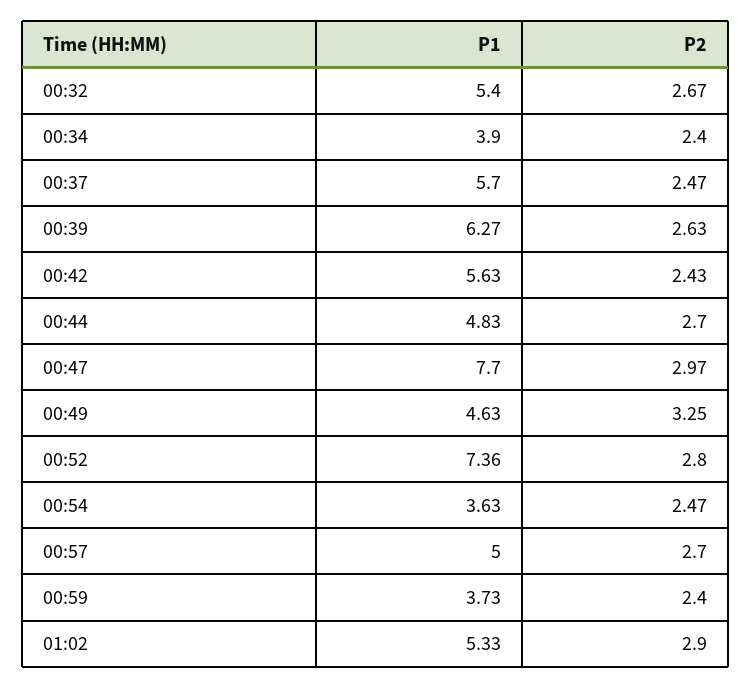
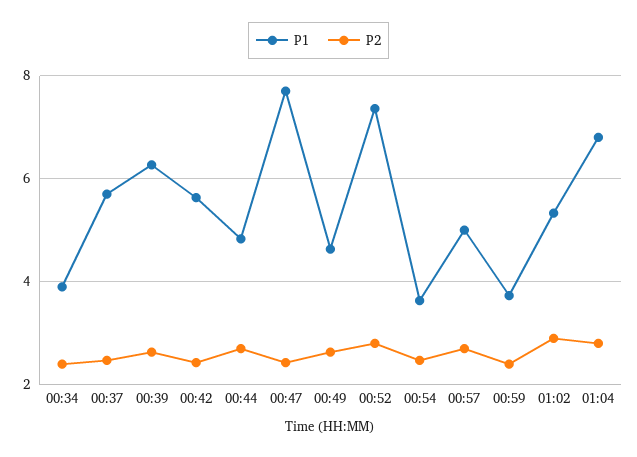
P1, 00:32: 5.4 -> none
P2, 00:32: 2.67 -> none
P2, 00:47: 2.97 -> 2.4
P2, 00:49: 3.25 -> 2.6
P1, 01:04: none -> 6.8
P2, 01:04: none -> 2.8

